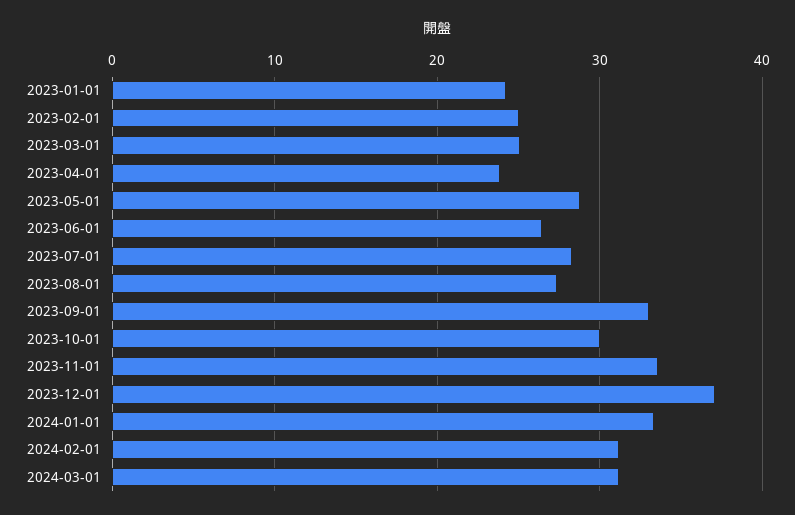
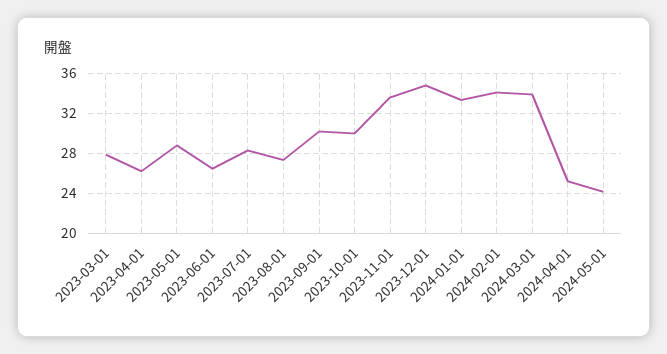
2023-01-01: 24 -> none
2023-02-01: 25 -> none
2023-03-01: 25 -> 28
2023-04-01: 24 -> 26
2023-09-01: 33 -> 30
2023-12-01: 37 -> 35
2024-02-01: 31 -> 34
2024-03-01: 31 -> 34
2024-04-01: none -> 25
2024-05-01: none -> 24

